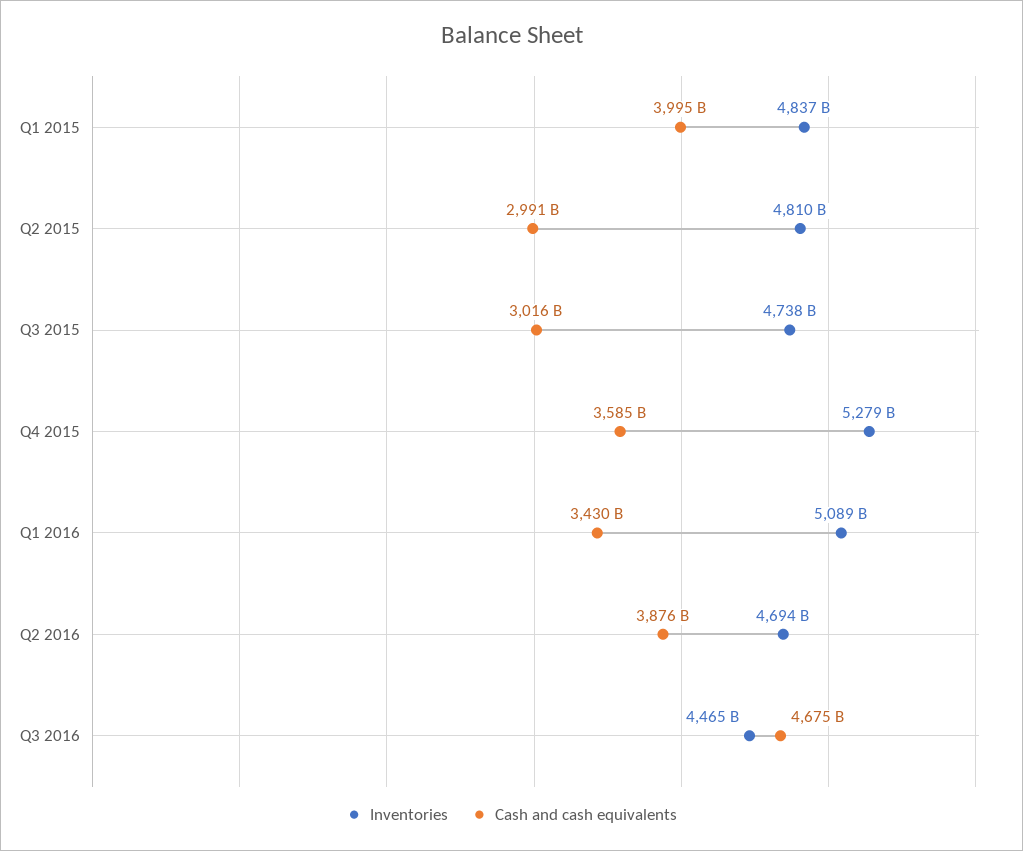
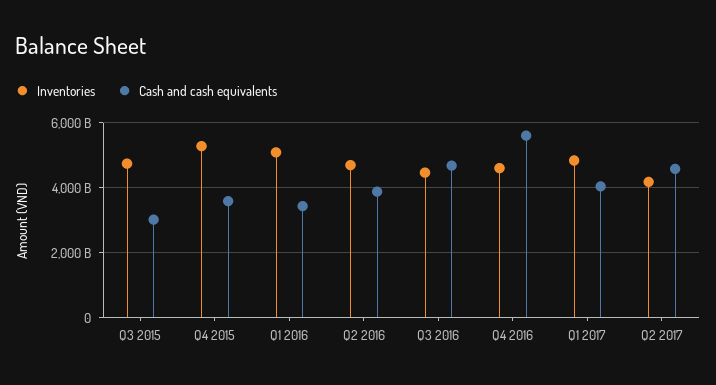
Inventories, Q1 2015: 4837000000000 -> none
Cash and cash equivalents, Q1 2015: 3995000000000 -> none
Inventories, Q2 2015: 4810000000000 -> none
Cash and cash equivalents, Q2 2015: 2991000000000 -> none
Inventories, Q4 2016: none -> 4600000000000
Cash and cash equivalents, Q4 2016: none -> 5600000000000
Inventories, Q1 2017: none -> 4800000000000
Cash and cash equivalents, Q1 2017: none -> 4000000000000
Inventories, Q2 2017: none -> 4200000000000
Cash and cash equivalents, Q2 2017: none -> 4600000000000

